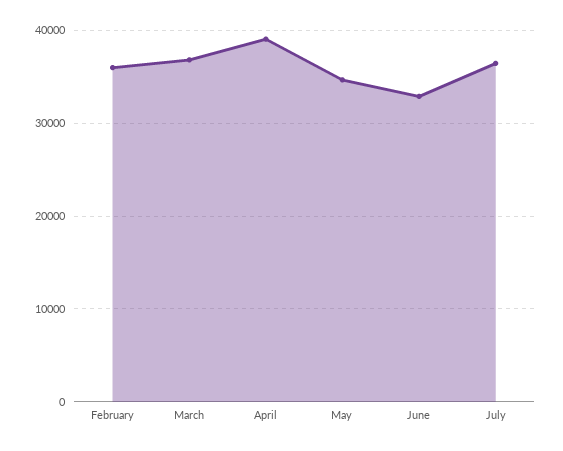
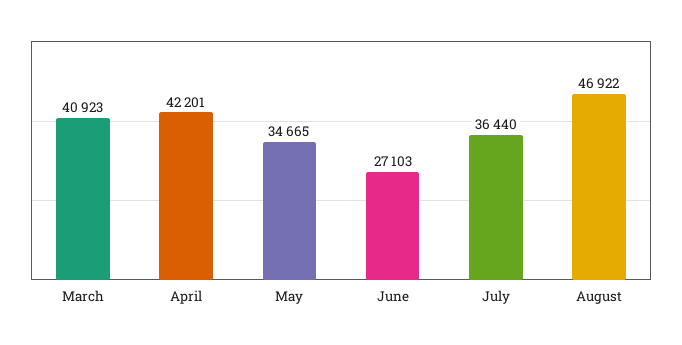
February: 36000 -> none
March: 37000 -> 40923
April: 39000 -> 42201
June: 33000 -> 27103
August: none -> 46922

